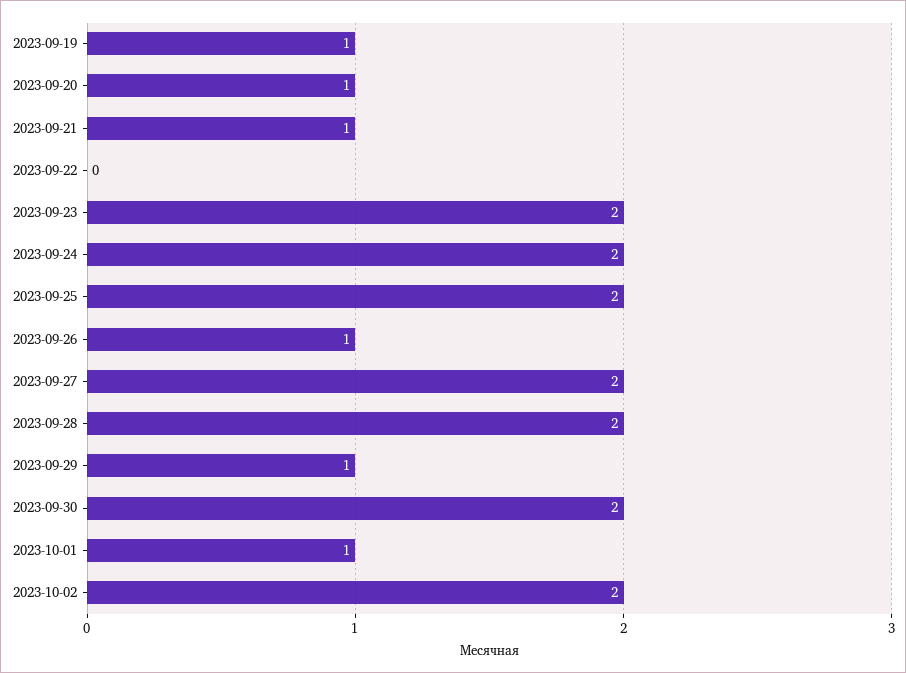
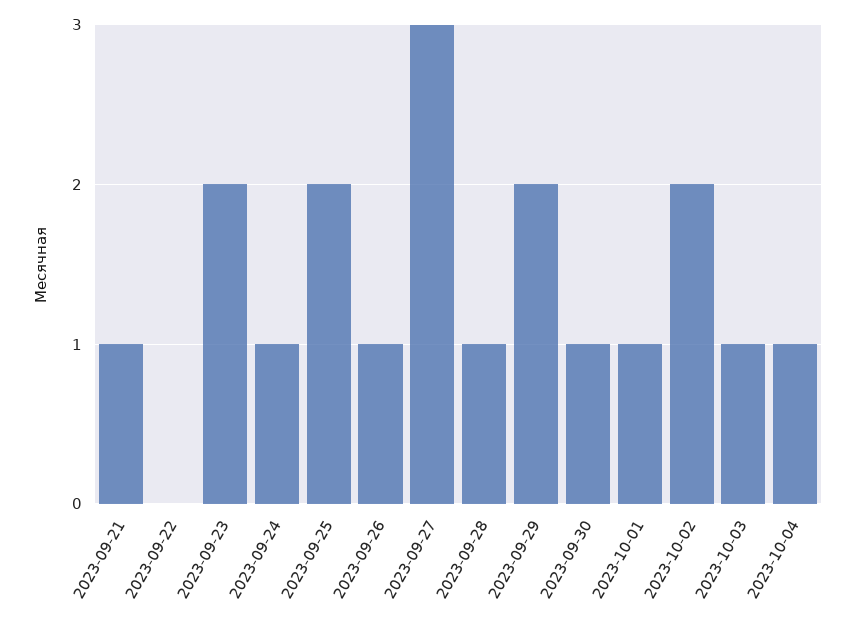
2023-09-19: 1 -> none
2023-09-20: 1 -> none
2023-09-24: 2 -> 1
2023-09-27: 2 -> 3
2023-09-28: 2 -> 1
2023-09-29: 1 -> 2
2023-09-30: 2 -> 1
2023-10-03: none -> 1
2023-10-04: none -> 1

